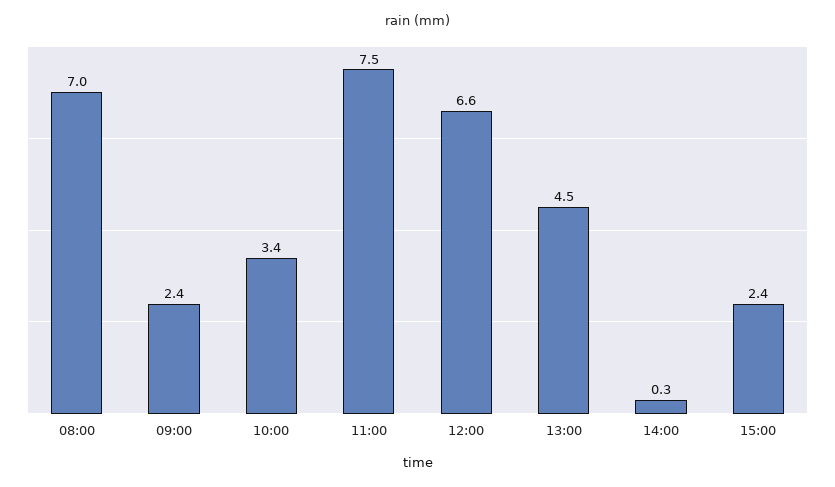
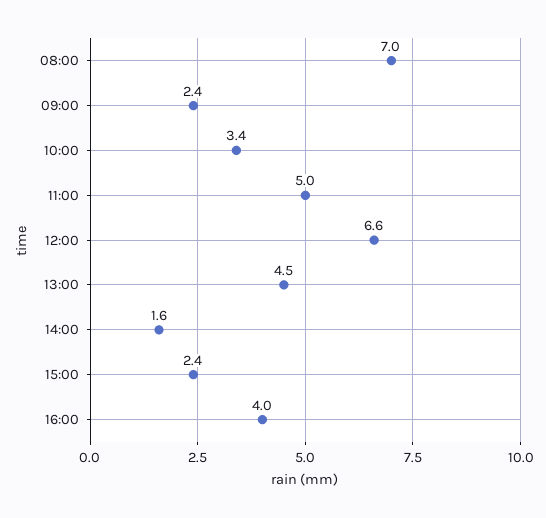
11:00: 7.5 -> 5
14:00: 0.3 -> 1.6
16:00: none -> 4

